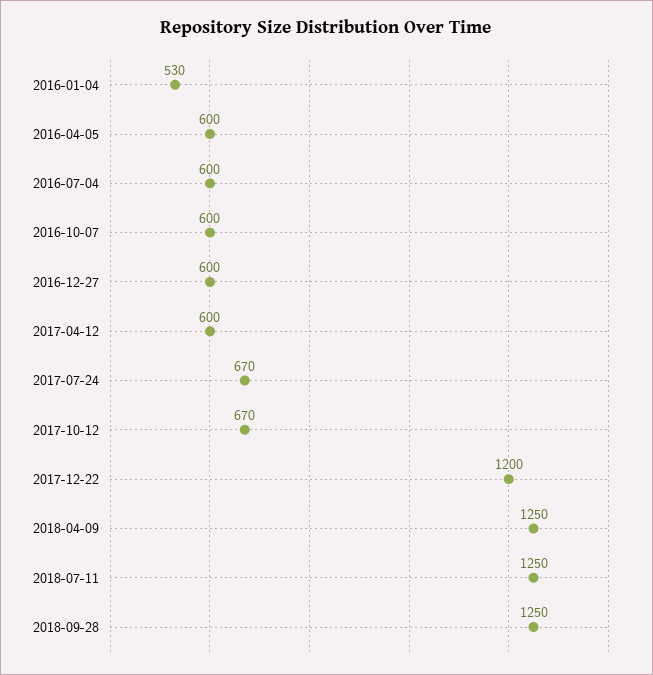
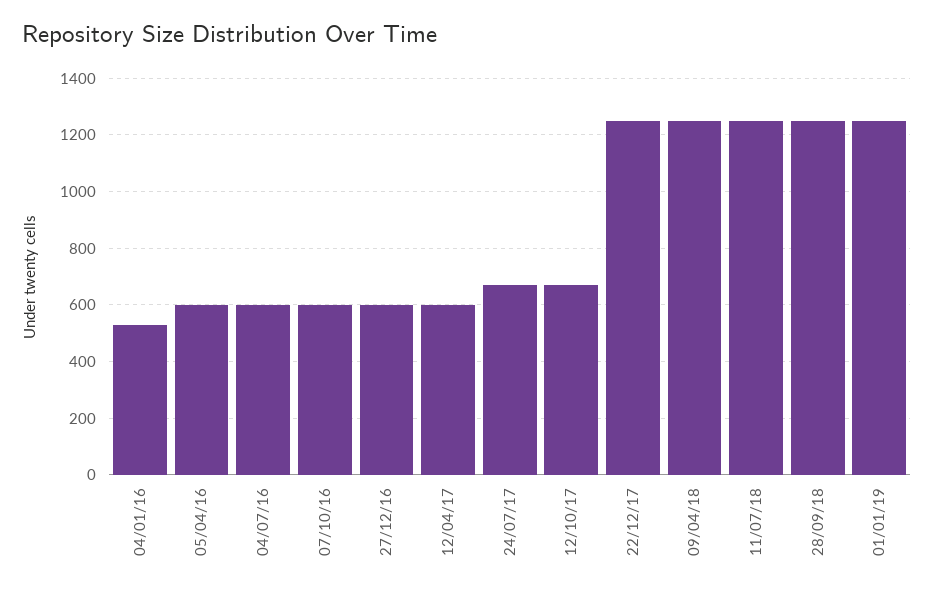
2017-12-22: 1200 -> 1250
01/01/19: none -> 1250

